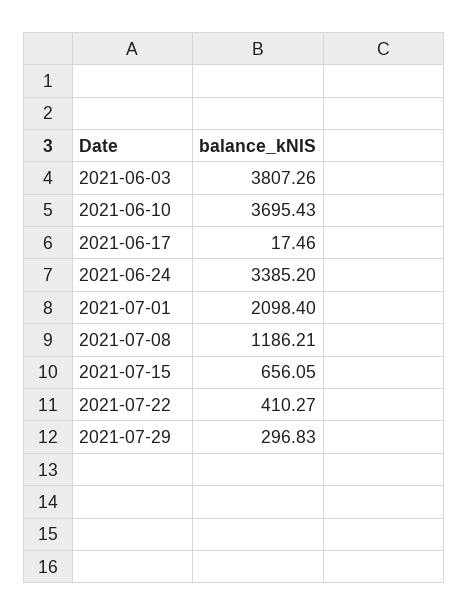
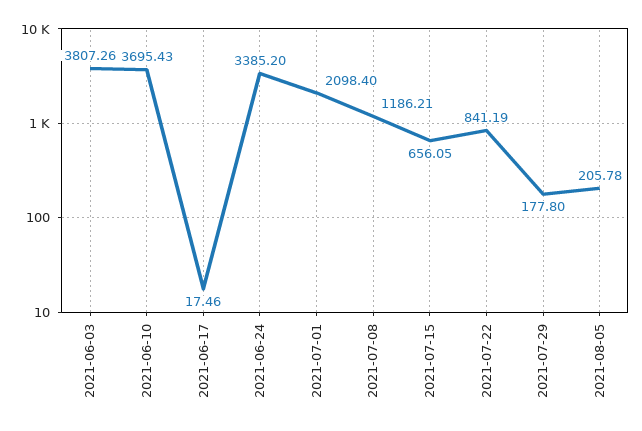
2021-07-22: 410.27 -> 841.19
2021-07-29: 296.83 -> 177.8
2021-08-05: none -> 205.78

